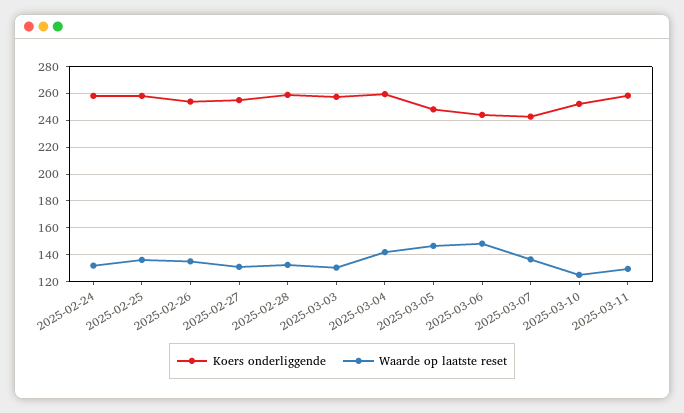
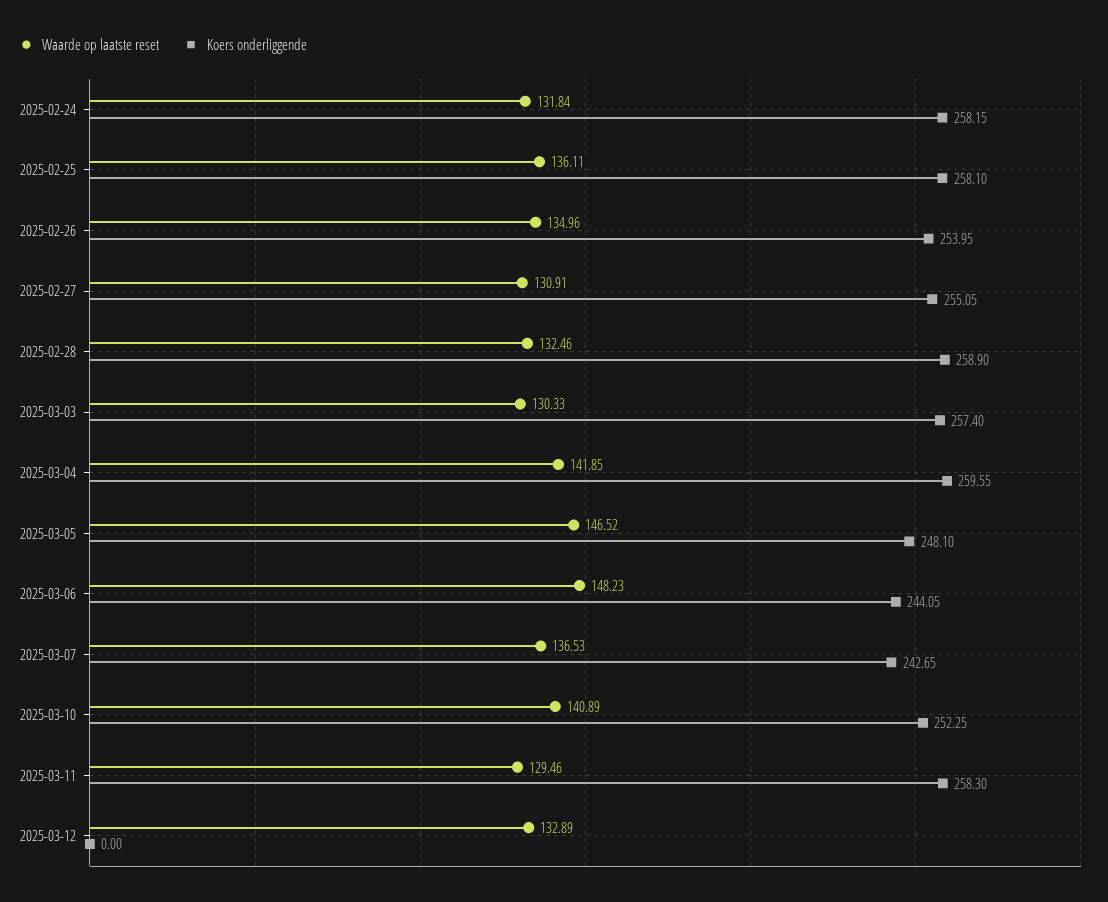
Waarde op laatste reset, 2025-03-10: 125 -> 140.89
Waarde op laatste reset, 2025-03-12: none -> 132.89
Koers onderliggende, 2025-03-12: none -> 0

